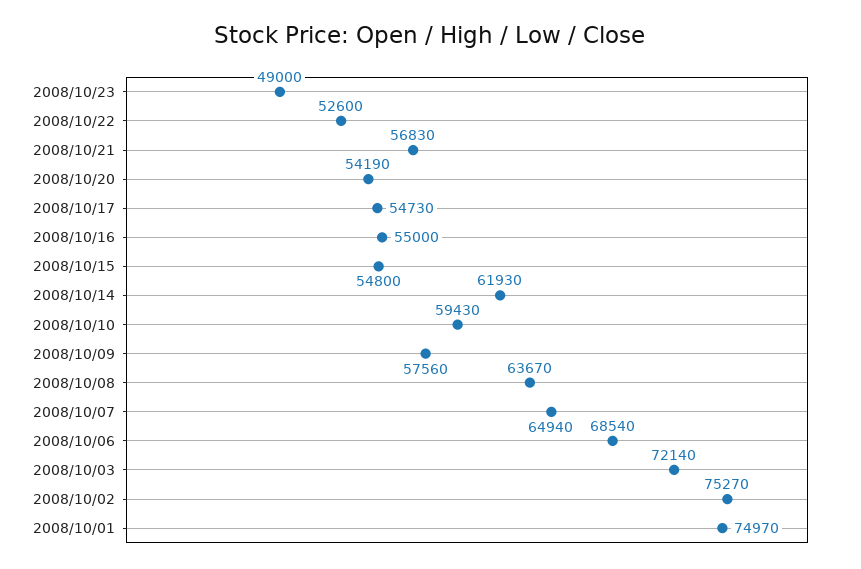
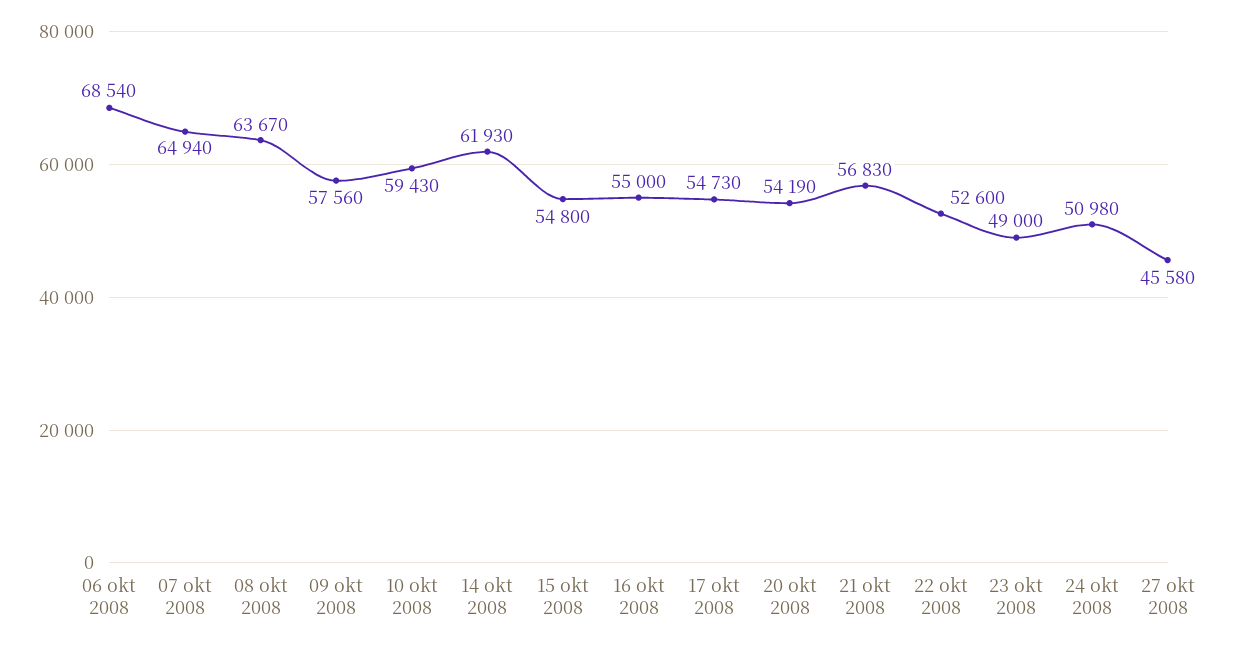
2008/10/03: 72140 -> none
2008/10/02: 75270 -> none
2008/10/01: 74970 -> none
24 okt 2008: none -> 50980
27 okt 2008: none -> 45580

